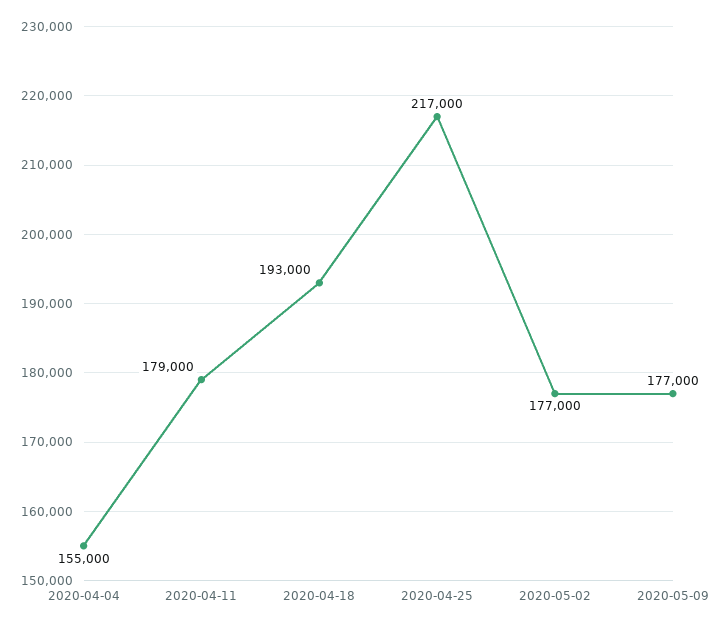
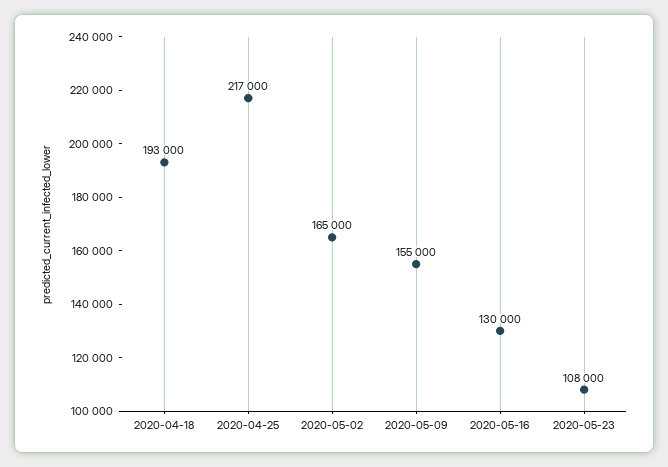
2020-04-04: 155000 -> none
2020-04-11: 179000 -> none
2020-05-02: 177000 -> 165000
2020-05-09: 177000 -> 155000
2020-05-16: none -> 130000
2020-05-23: none -> 108000

